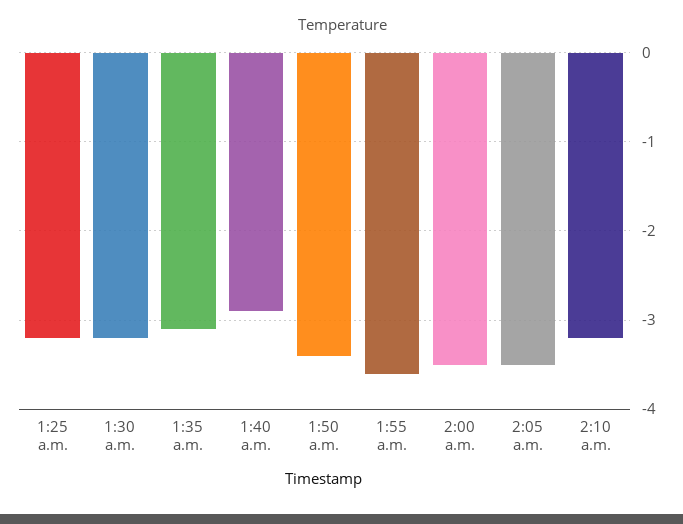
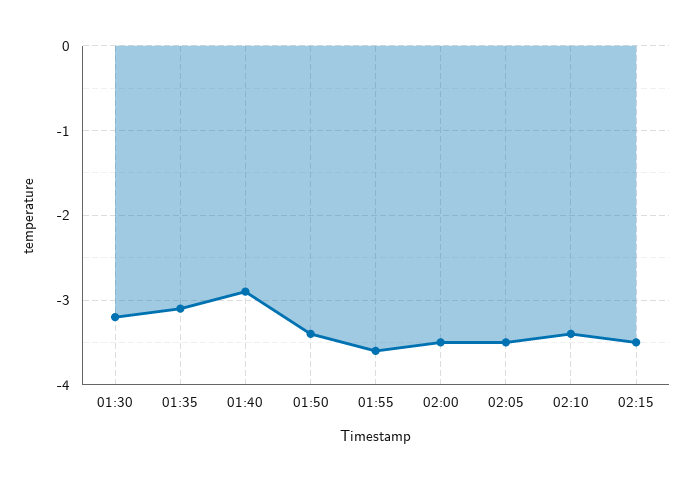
1:25 a.m.: -3.2 -> none
2:10 a.m.: -3.2 -> -3.4
02:15: none -> -3.5

